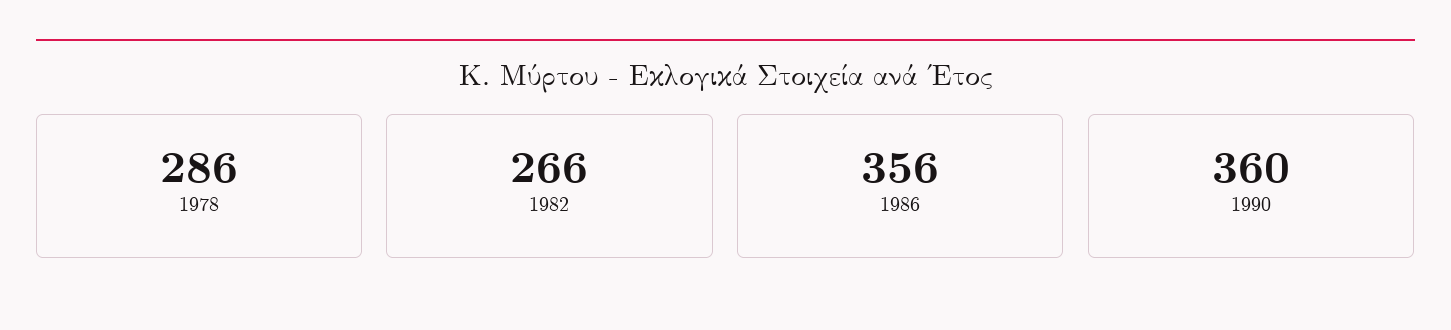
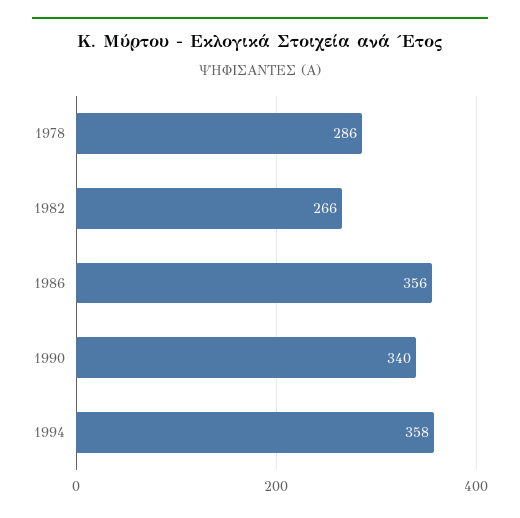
1990: 360 -> 340
1994: none -> 358

